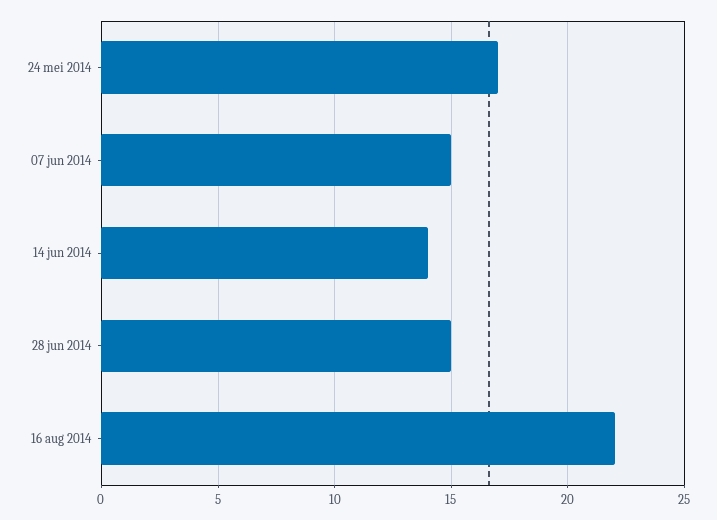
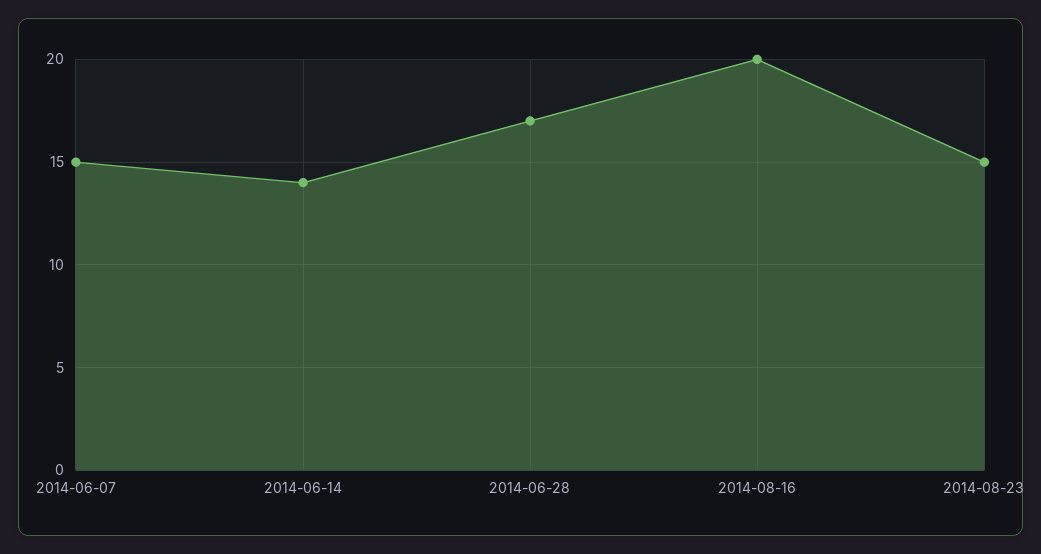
24 mei 2014: 17 -> none
28 jun 2014: 15 -> 17
16 aug 2014: 22 -> 20
2014-08-23: none -> 15

